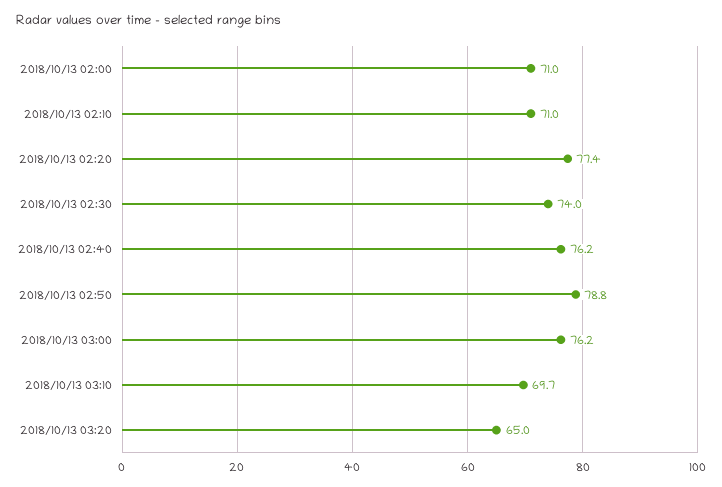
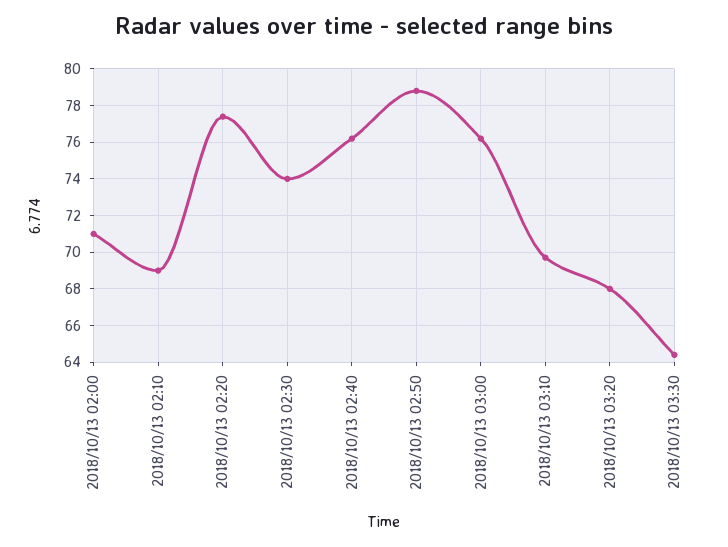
2018/10/13 02:10: 71 -> 69
2018/10/13 03:20: 65 -> 68
2018/10/13 03:30: none -> 64.5

